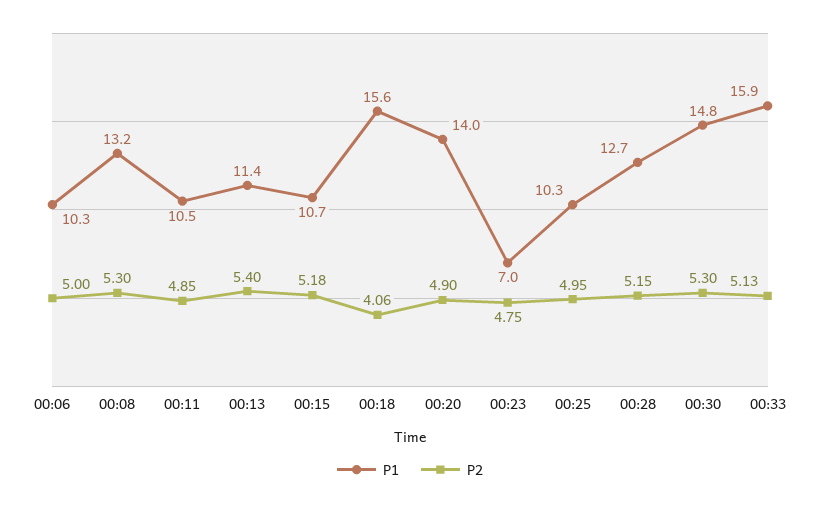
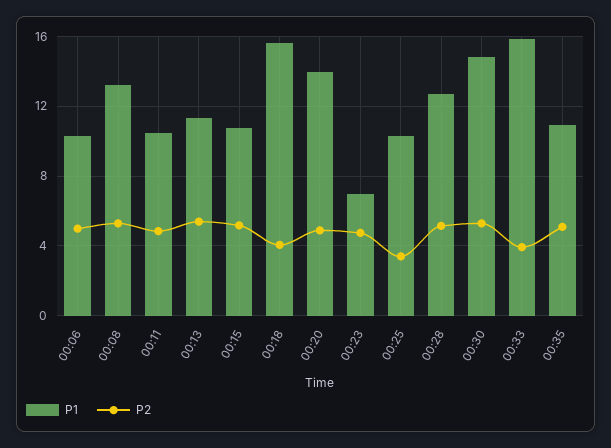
P2, 00:25: 4.95 -> 3.5
P2, 00:33: 5.13 -> 4
P1, 00:35: none -> 11
P2, 00:35: none -> 5

